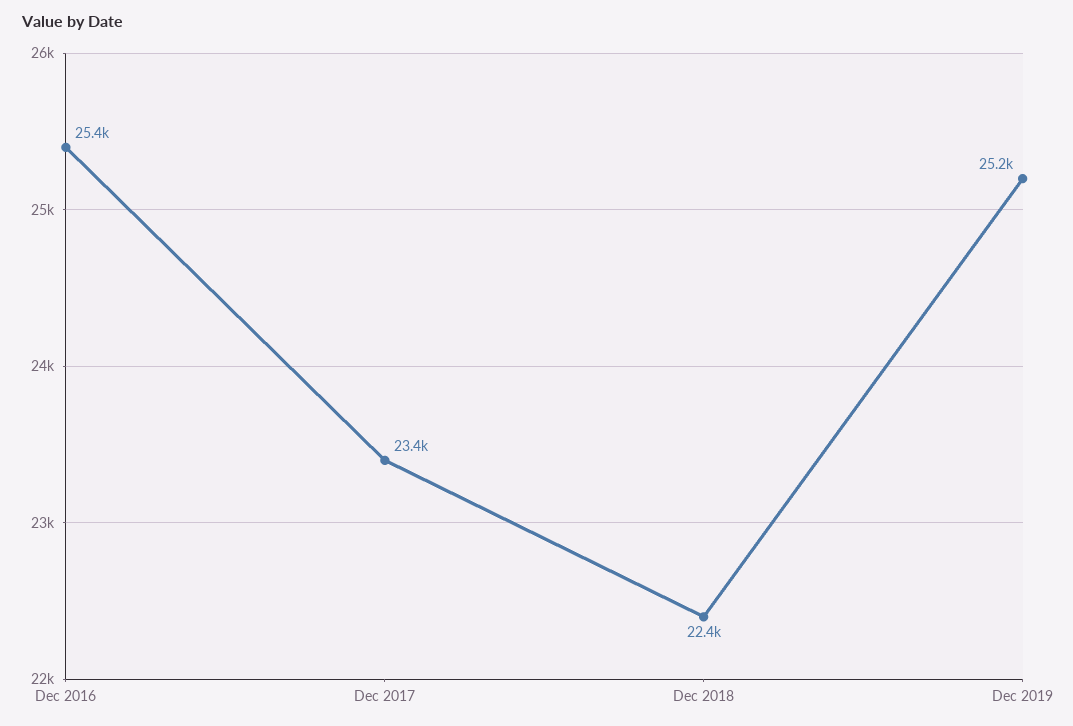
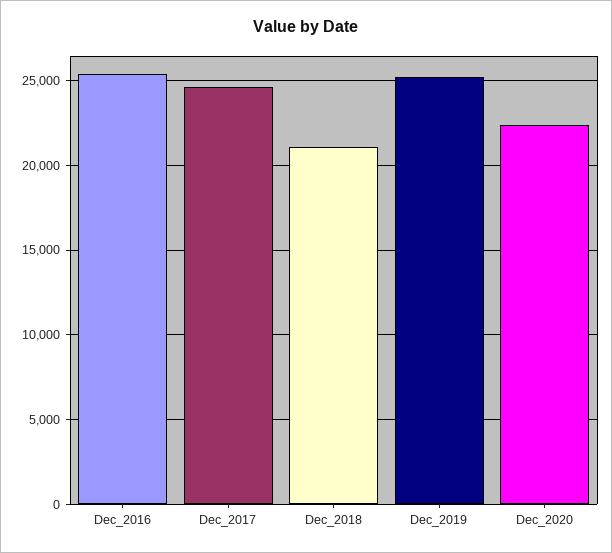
Dec 2017: 23400 -> 24500
Dec 2018: 22400 -> 21000
Dec_2020: none -> 22500

